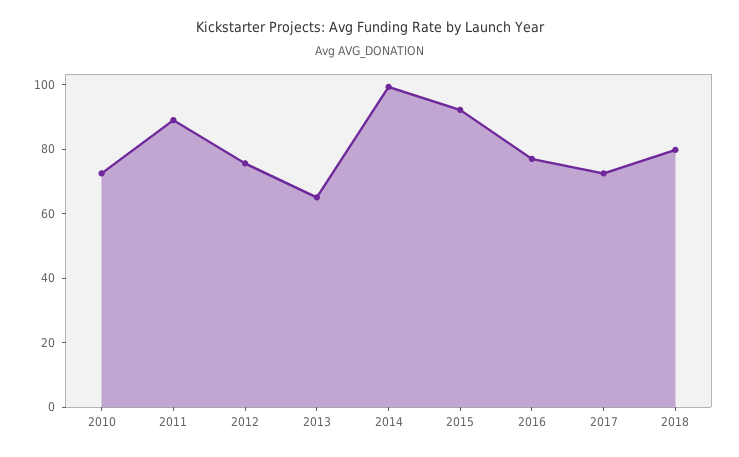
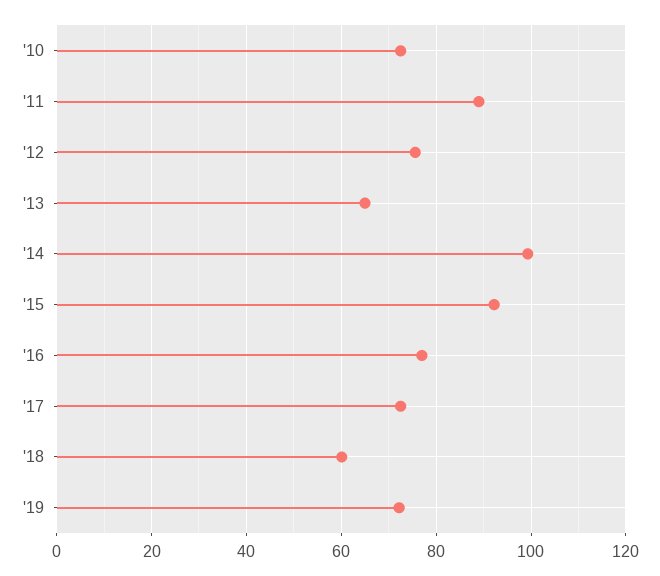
2018: 80 -> 60
'19: none -> 72

